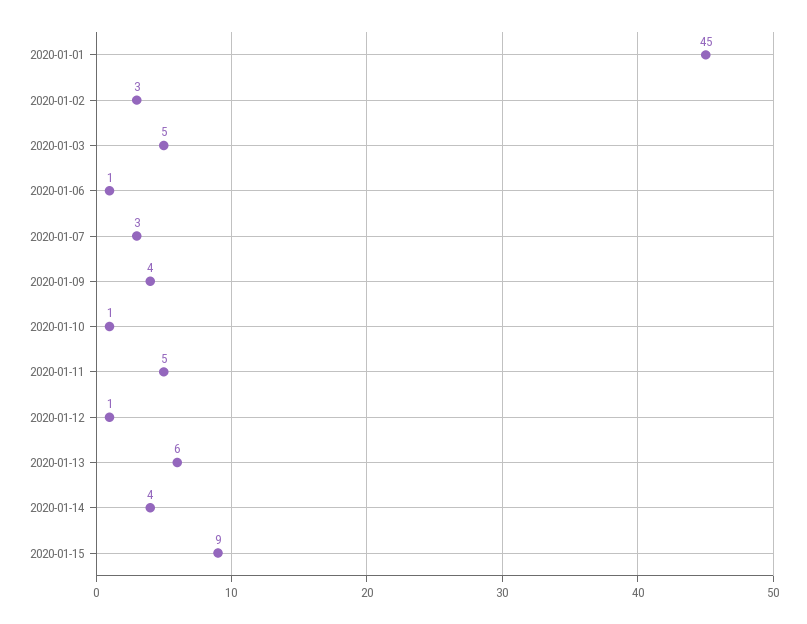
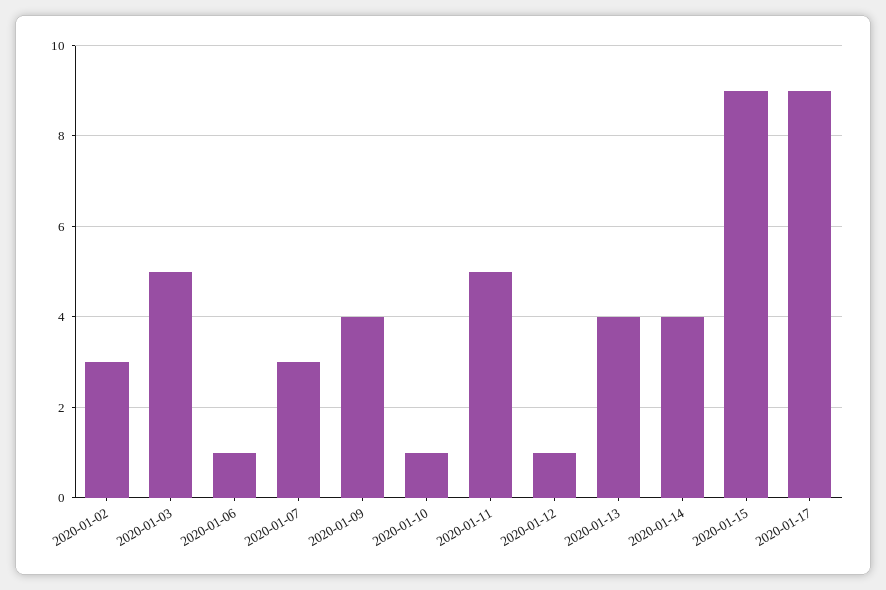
2020-01-01: 45 -> none
2020-01-13: 6 -> 4
2020-01-17: none -> 9

